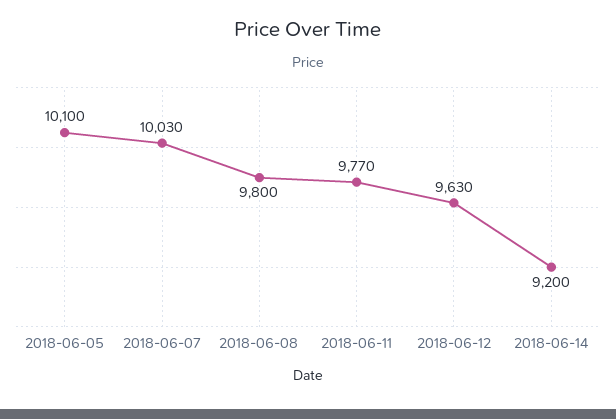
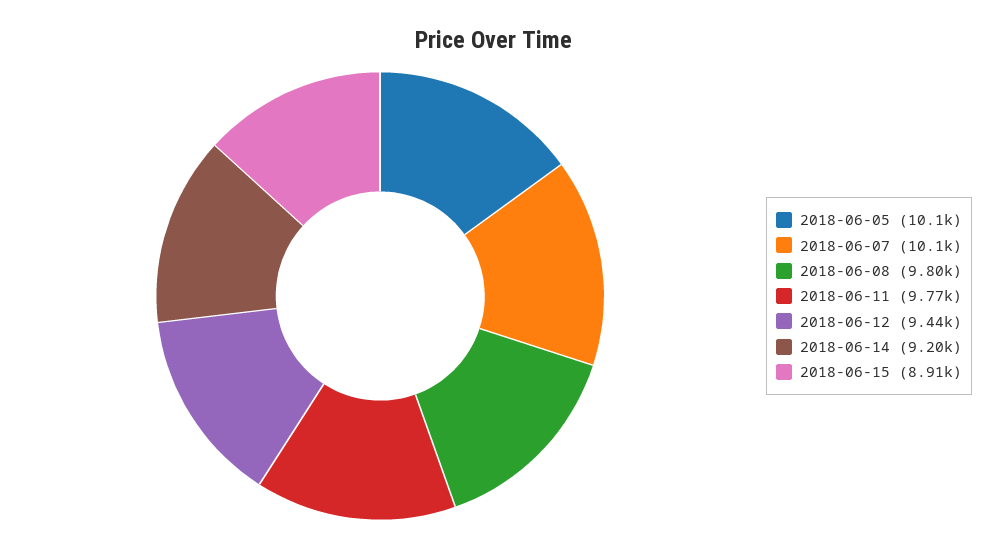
2018-06-07: 10030 -> 10100
2018-06-12: 9630 -> 9440
2018-06-15: none -> 8910

